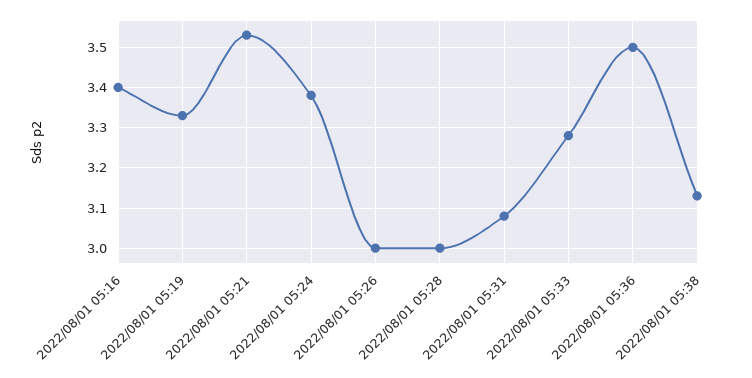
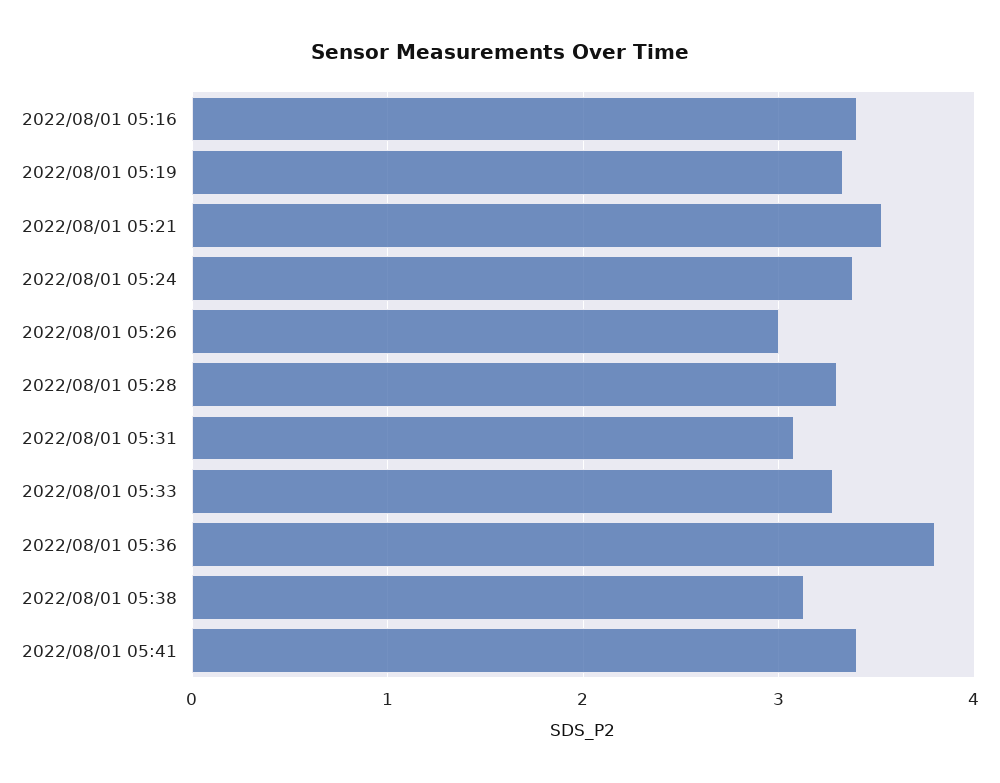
2022/08/01 05:28: 3 -> 3.3
2022/08/01 05:36: 3.5 -> 3.8
2022/08/01 05:41: none -> 3.4

